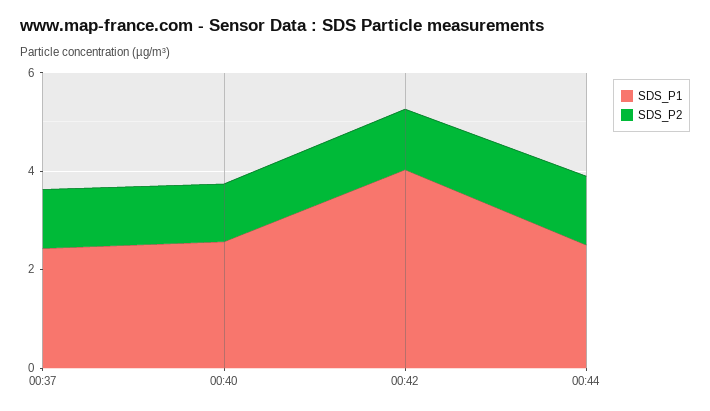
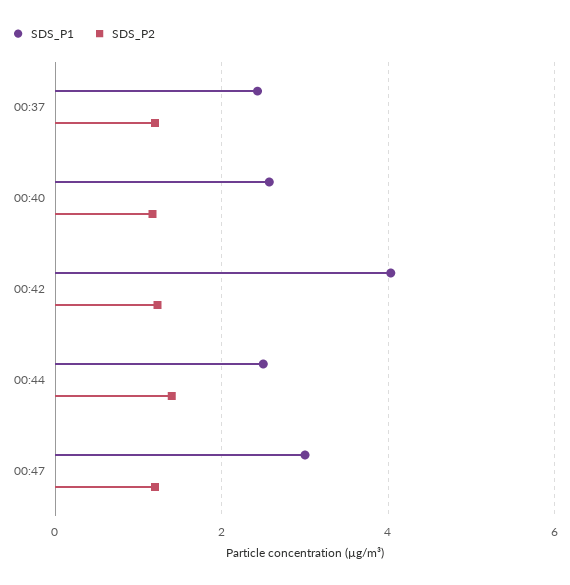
SDS_P1, 00:47: none -> 3
SDS_P2, 00:47: none -> 1.2

